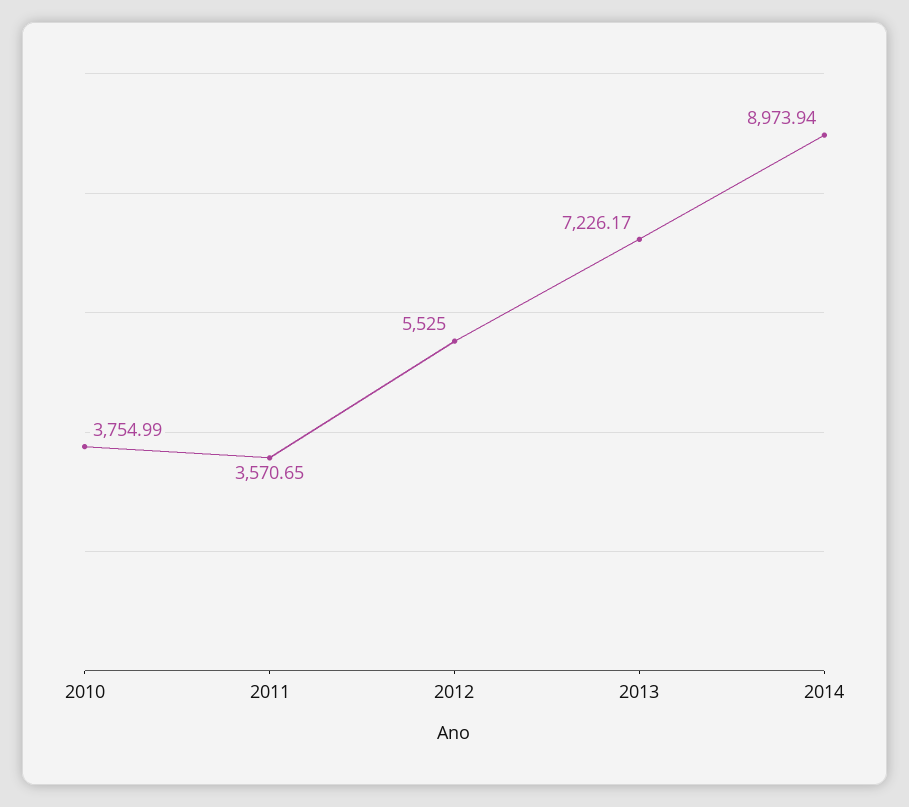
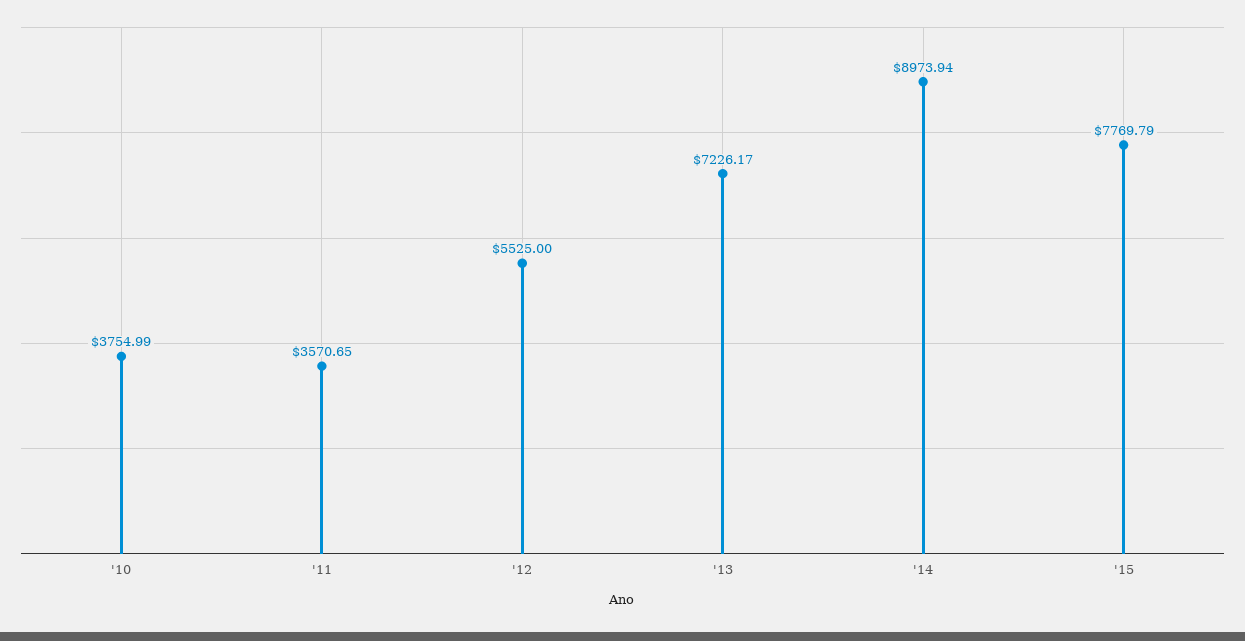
'15: none -> 7769.79

